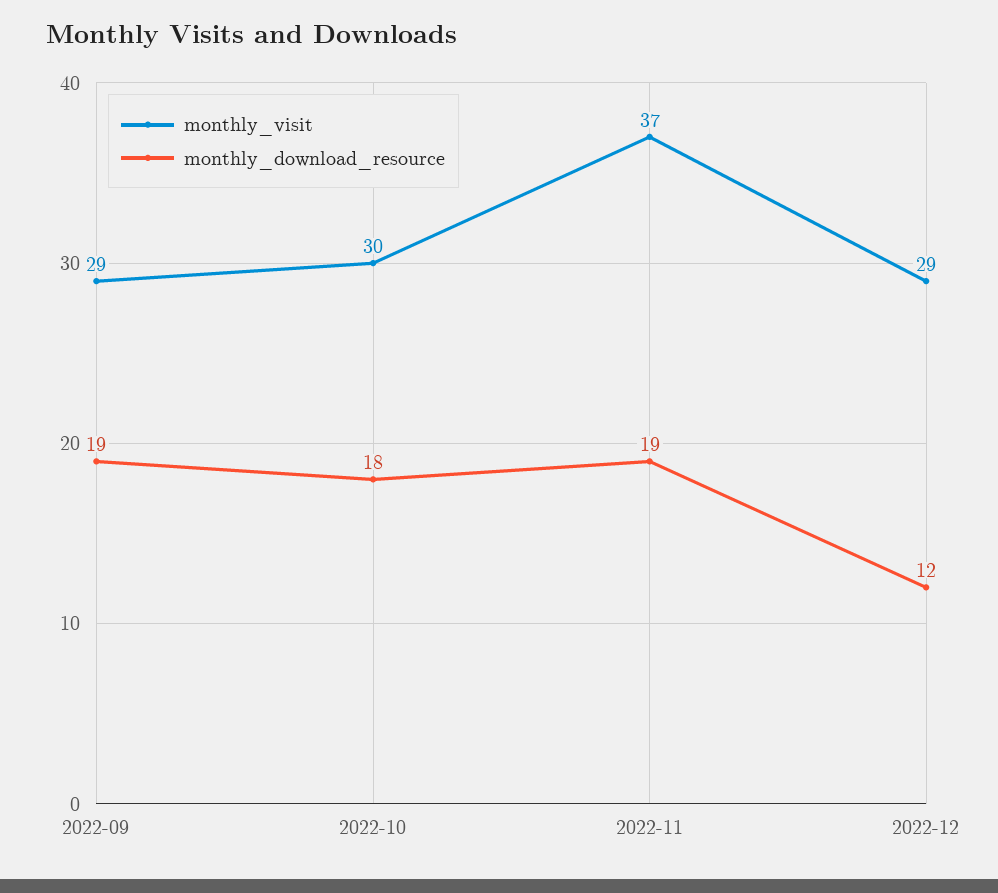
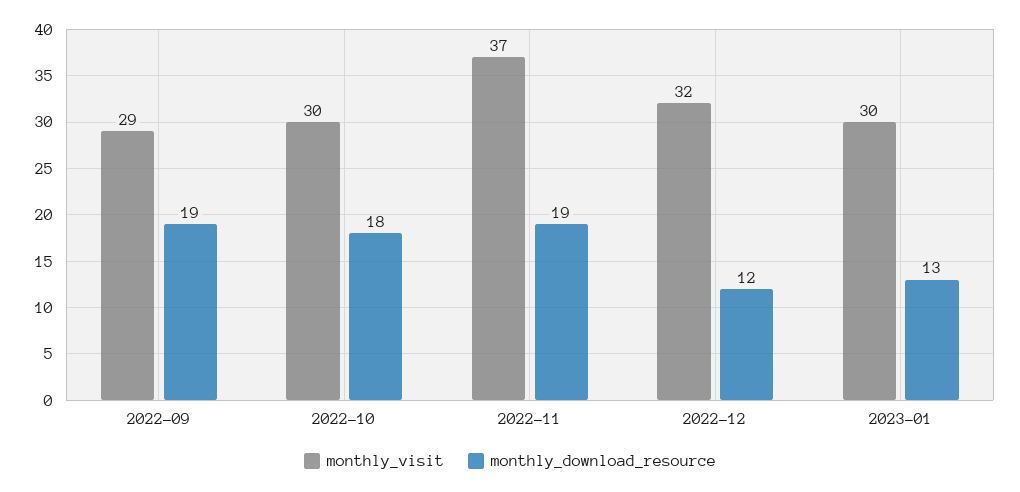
monthly_visit, 2022-12: 29 -> 32
monthly_visit, 2023-01: none -> 30
monthly_download_resource, 2023-01: none -> 13

